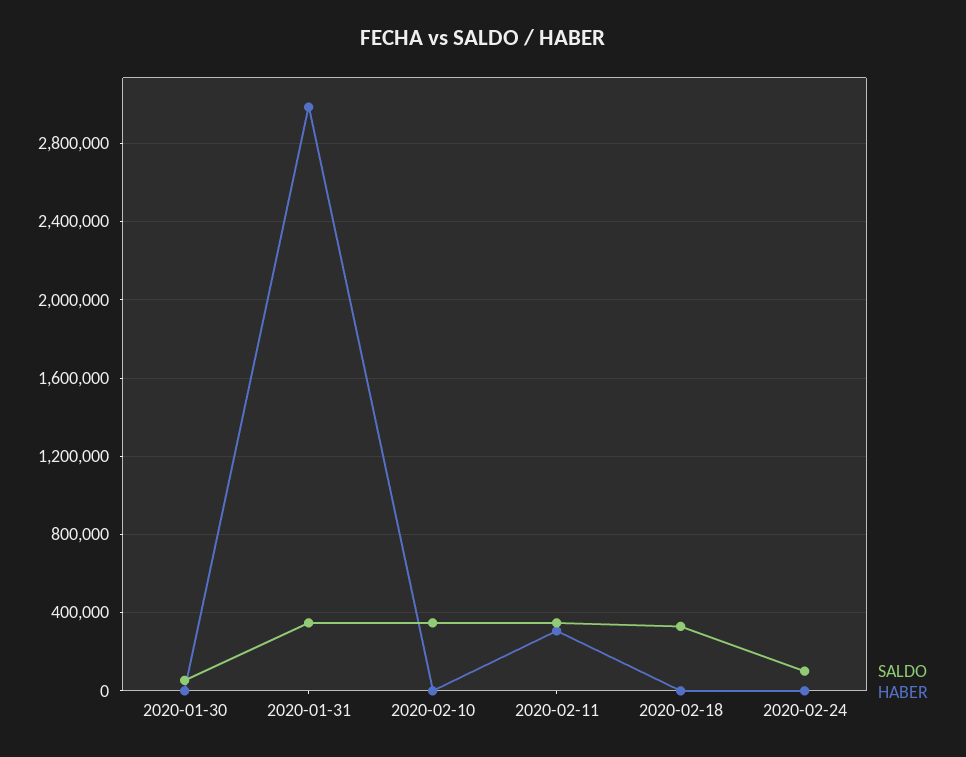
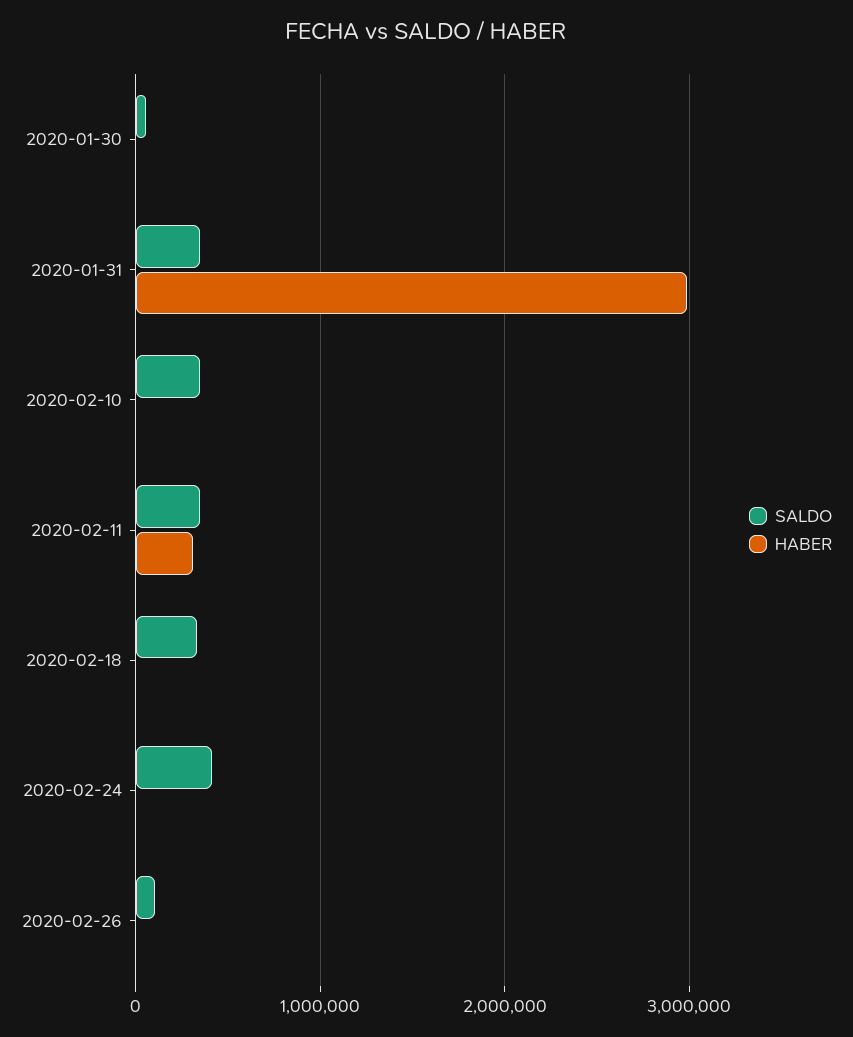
SALDO, 2020-02-24: 100000 -> 400000
SALDO, 2020-02-26: none -> 100000
HABER, 2020-02-26: none -> 0

